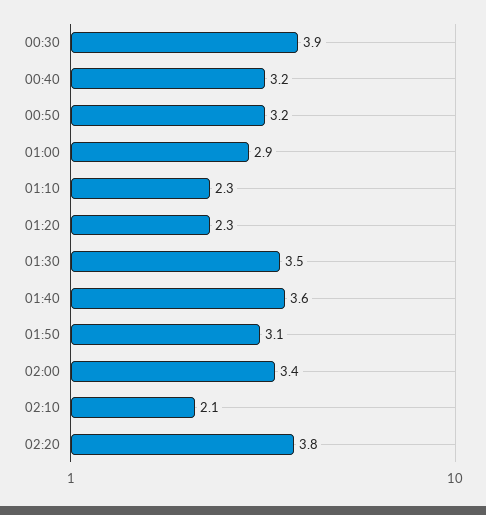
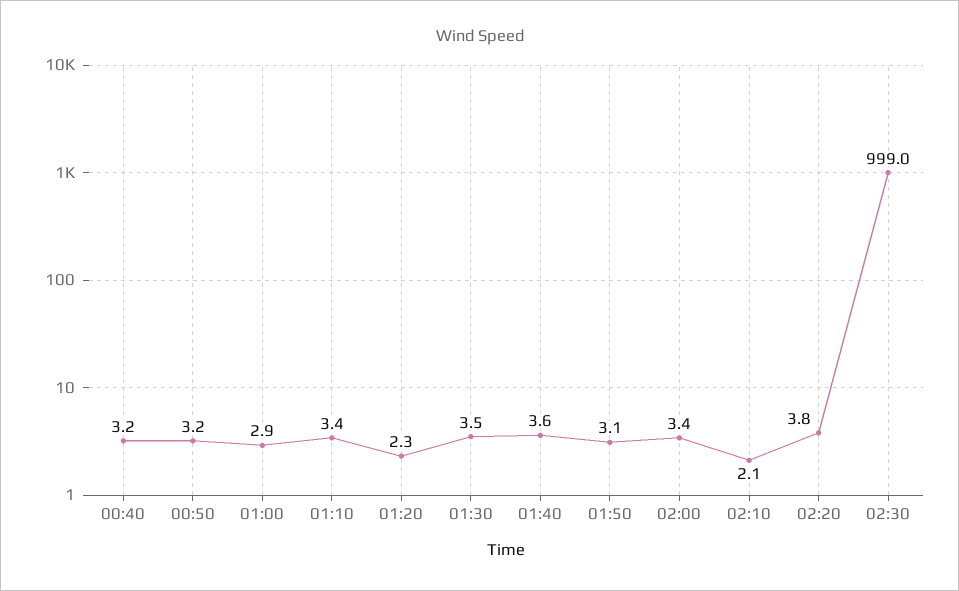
00:30: 3.9 -> none
01:10: 2.3 -> 3.4
02:30: none -> 999

